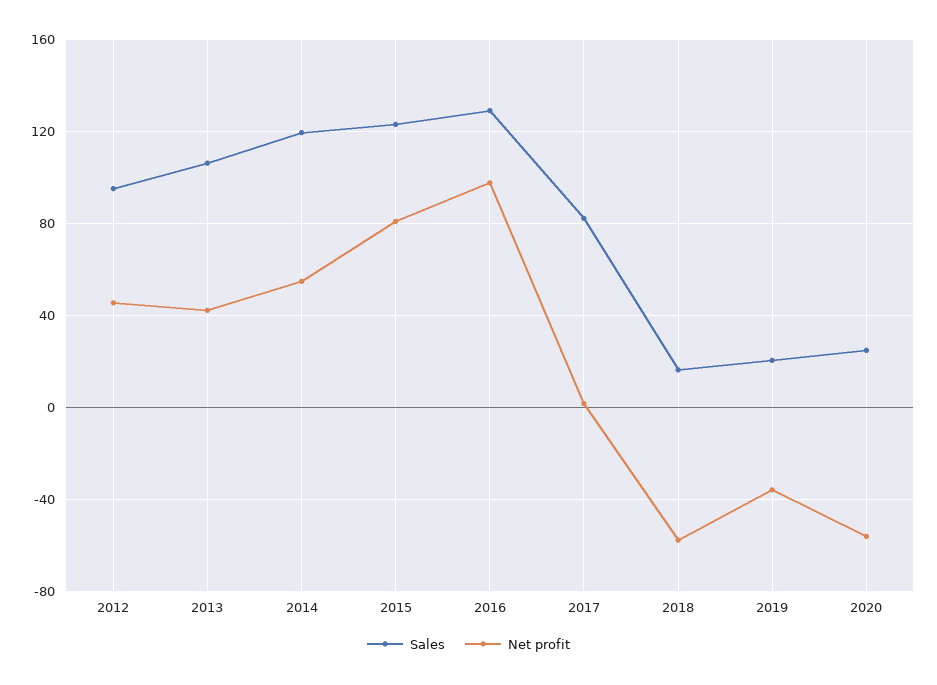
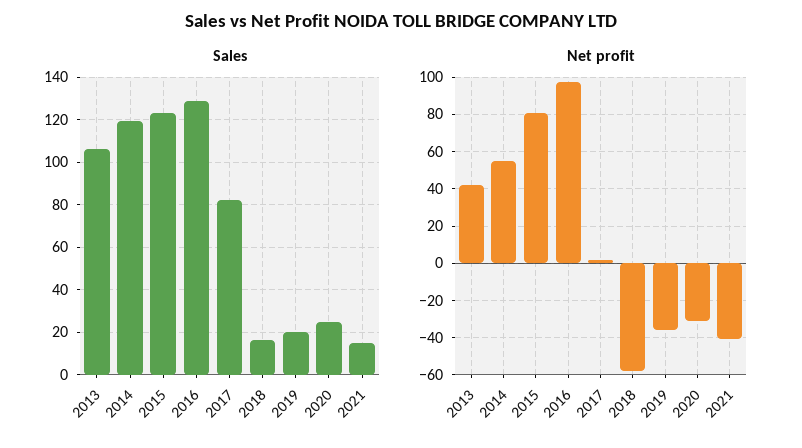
Sales, 2012: 95 -> none
Net profit, 2012: 45 -> none
Net profit, 2020: -55 -> -30
Sales, 2021: none -> 15
Net profit, 2021: none -> -40

